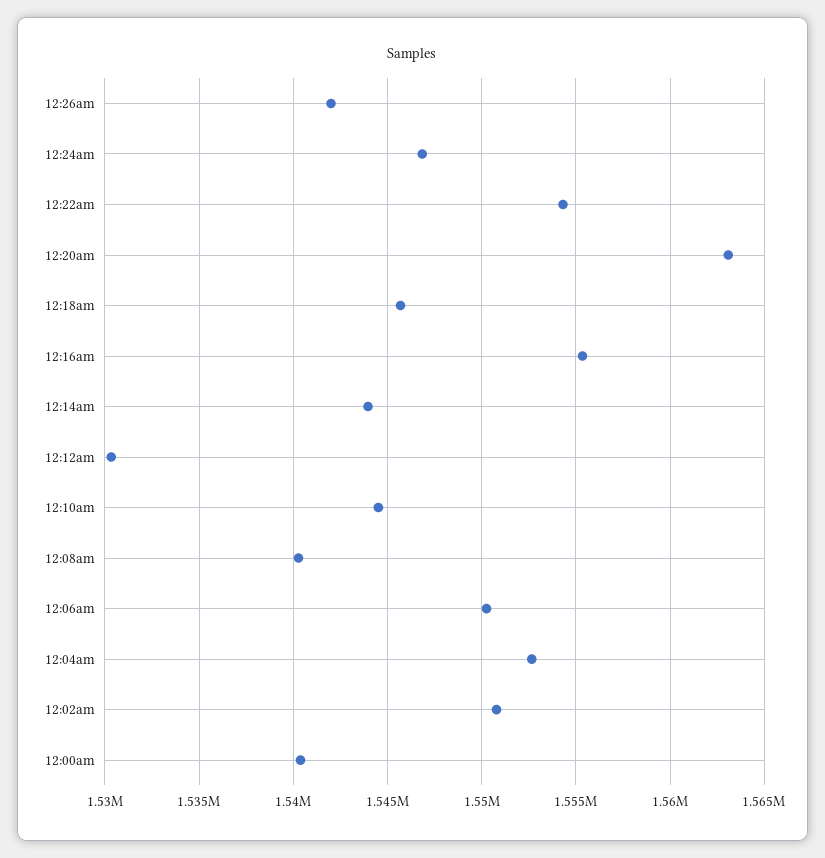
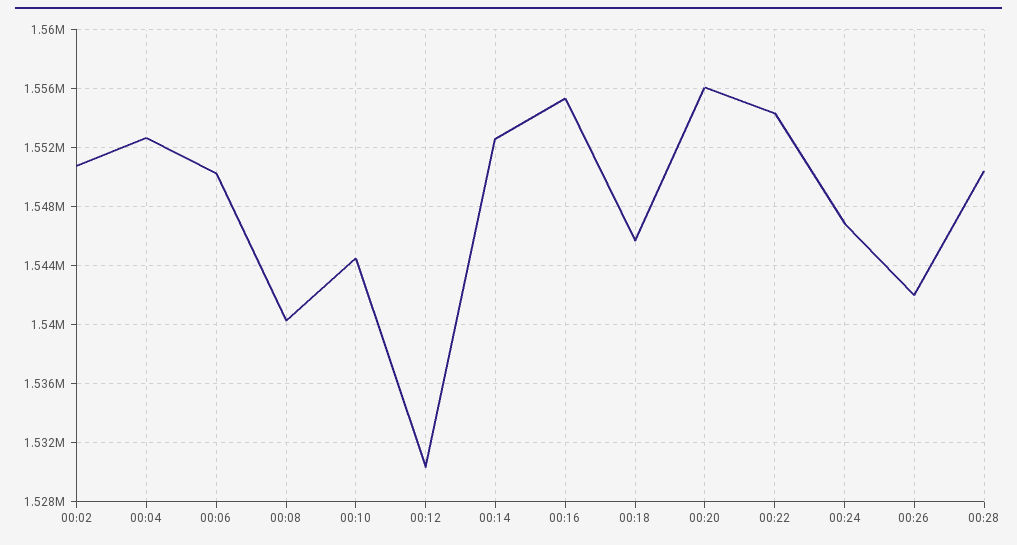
12:20am: 1563000 -> 1556000
12:14am: 1544000 -> 1552500
12:00am: 1540500 -> none
00:28: none -> 1550500

